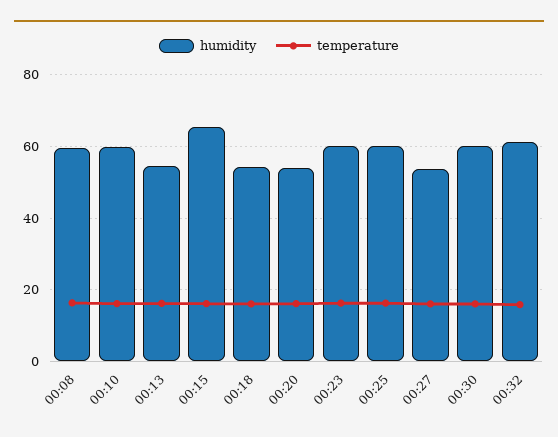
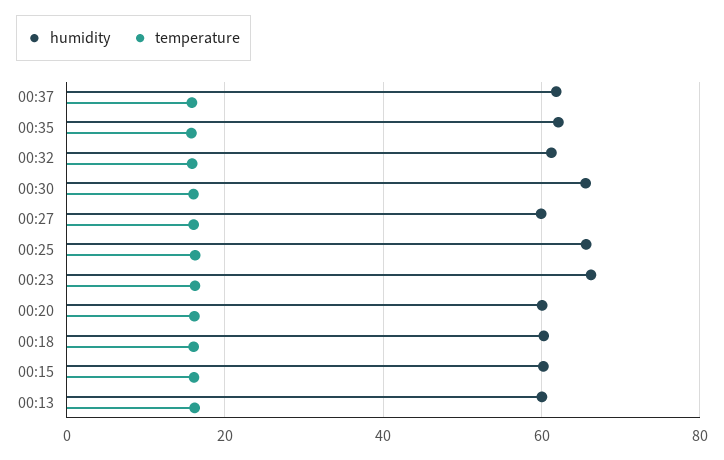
humidity, 00:08: 60 -> none
temperature, 00:08: 16 -> none
humidity, 00:10: 60 -> none
temperature, 00:10: 16 -> none
humidity, 00:13: 54 -> 60
humidity, 00:15: 66 -> 60
humidity, 00:18: 54 -> 60
humidity, 00:20: 54 -> 60
humidity, 00:23: 60 -> 66
humidity, 00:25: 60 -> 66
humidity, 00:27: 54 -> 60
humidity, 00:30: 60 -> 66
humidity, 00:37: none -> 62
temperature, 00:37: none -> 16
humidity, 00:35: none -> 62
temperature, 00:35: none -> 16

